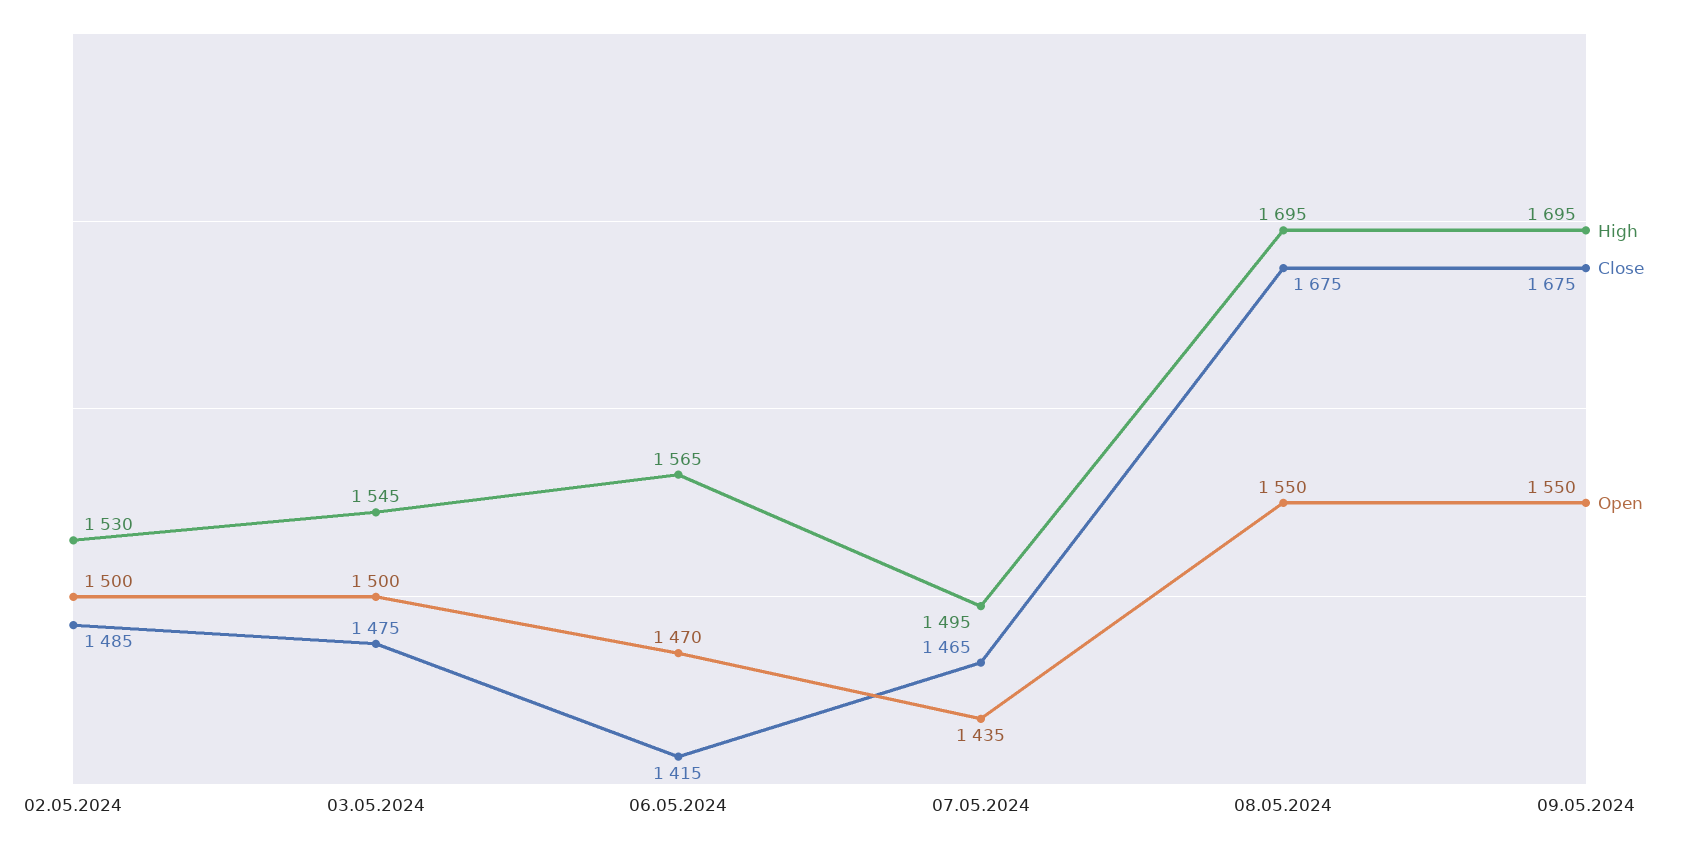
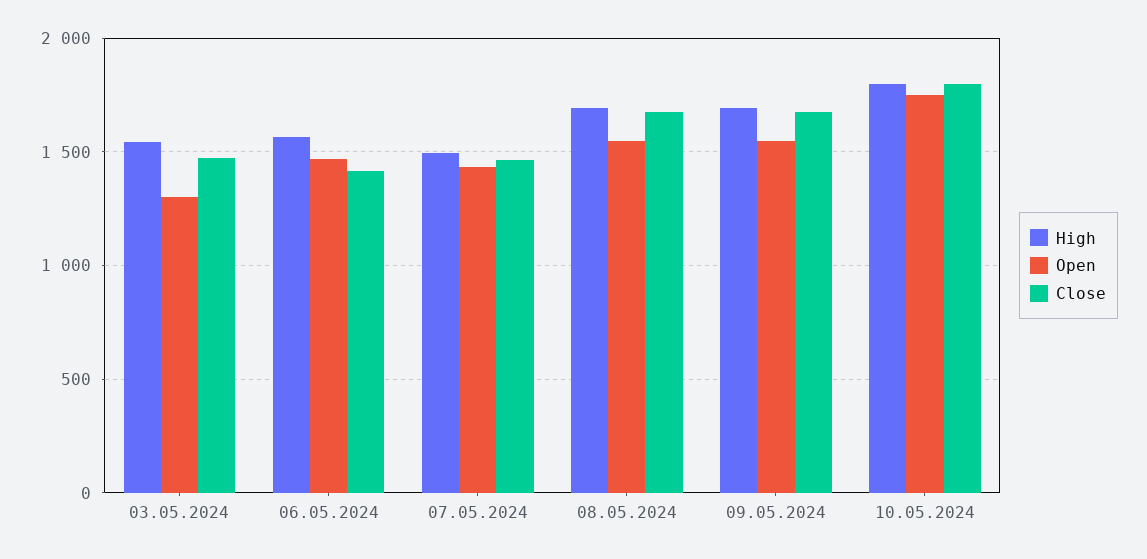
High, 02.05.2024: 1530 -> none
Close, 02.05.2024: 1485 -> none
Open, 02.05.2024: 1500 -> none
Open, 03.05.2024: 1500 -> 1300
High, 10.05.2024: none -> 1800
Open, 10.05.2024: none -> 1750
Close, 10.05.2024: none -> 1800

